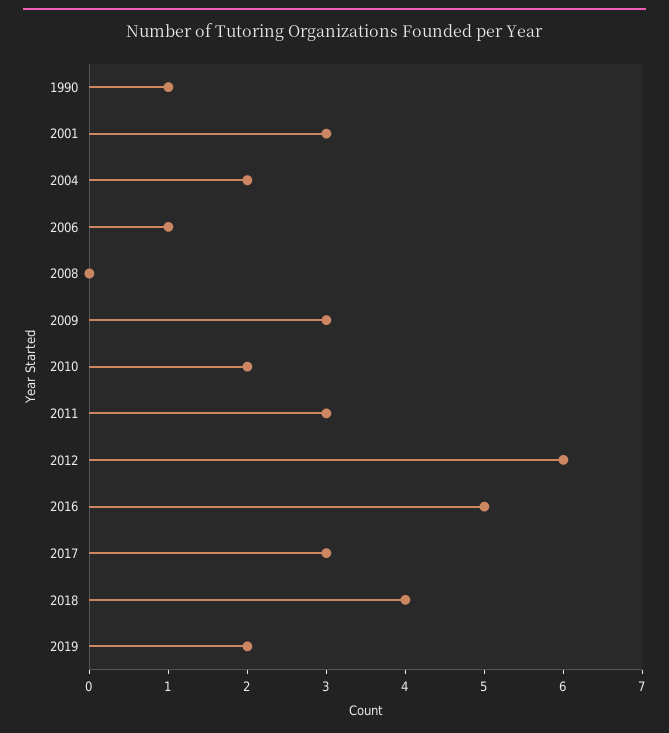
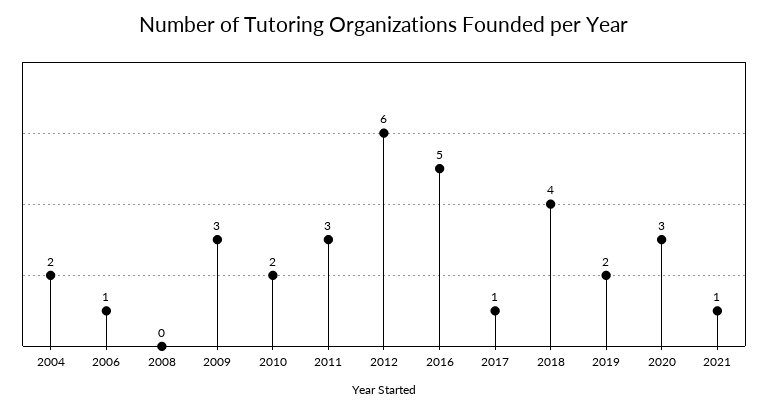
1990: 1 -> none
2001: 3 -> none
2017: 3 -> 1
2020: none -> 3
2021: none -> 1

